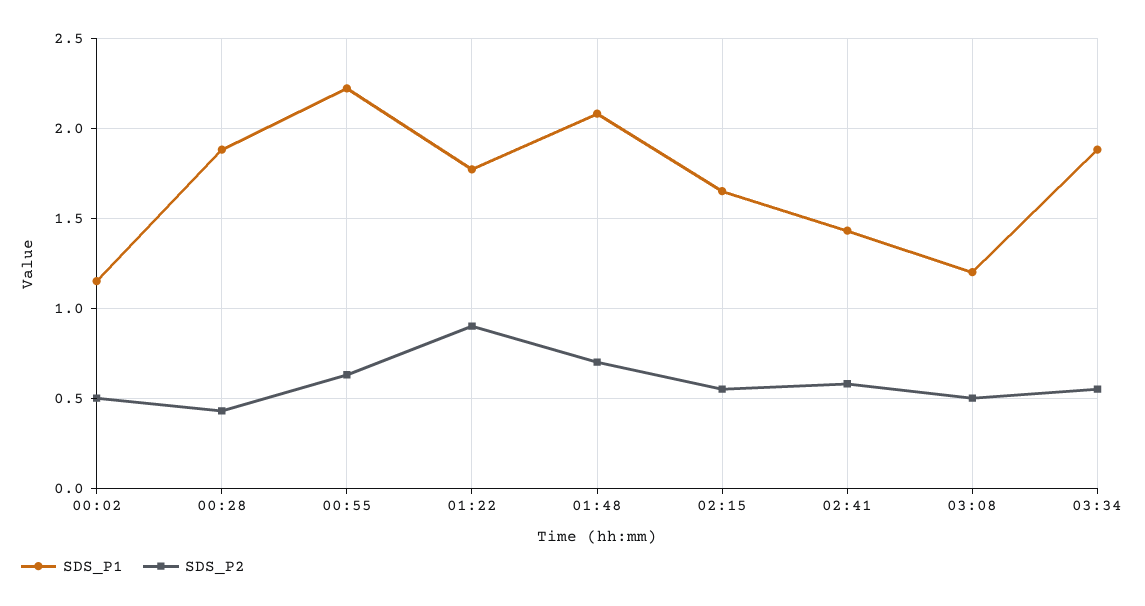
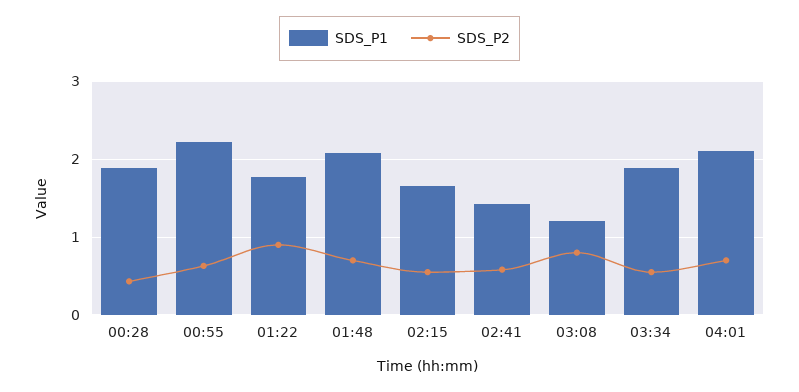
SDS_P1, 00:02: 1.15 -> none
SDS_P2, 00:02: 0.5 -> none
SDS_P2, 03:08: 0.5 -> 0.8
SDS_P1, 04:01: none -> 2.1
SDS_P2, 04:01: none -> 0.7

